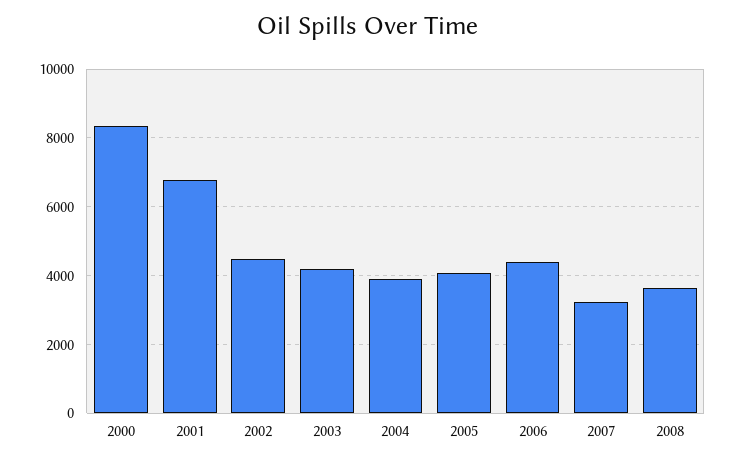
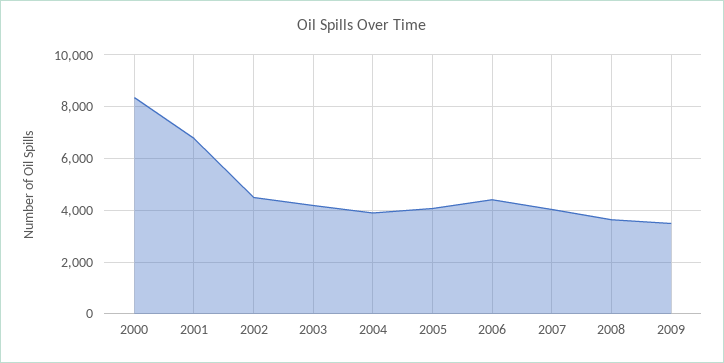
2007: 3200 -> 4000
2009: none -> 3500

